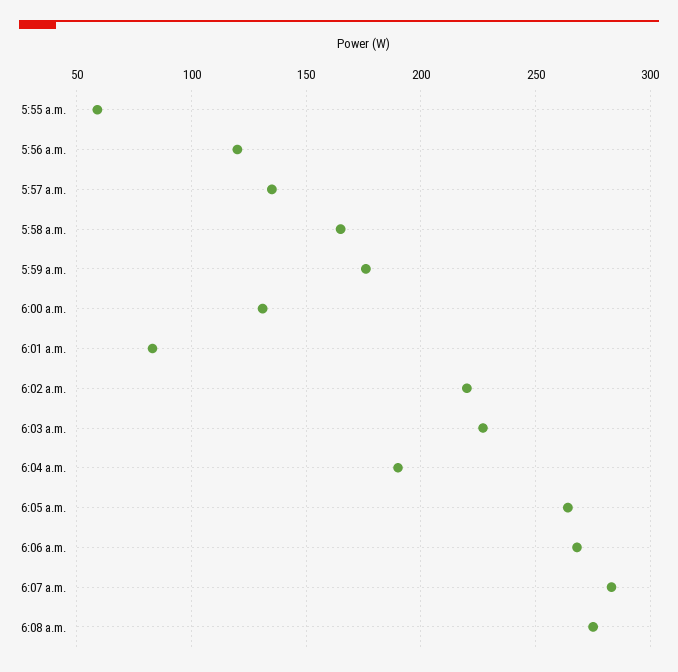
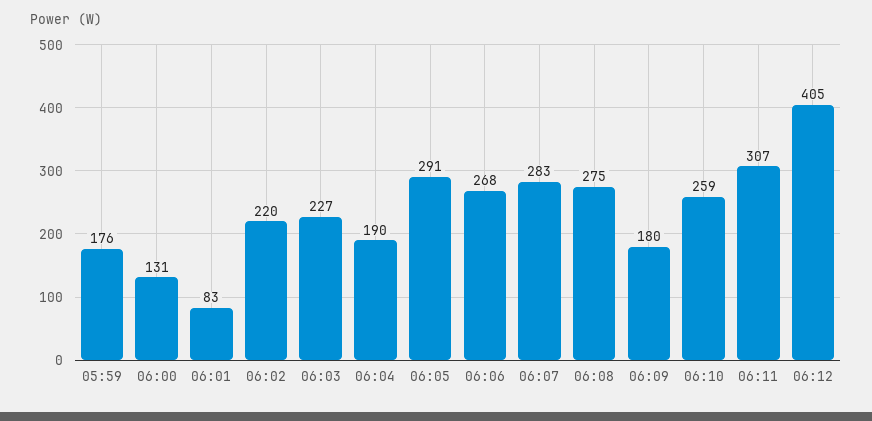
5:55 a.m.: 60 -> none
5:56 a.m.: 120 -> none
5:57 a.m.: 135 -> none
5:58 a.m.: 165 -> none
6:05 a.m.: 265 -> 291
06:09: none -> 180
06:10: none -> 259
06:11: none -> 307
06:12: none -> 405

